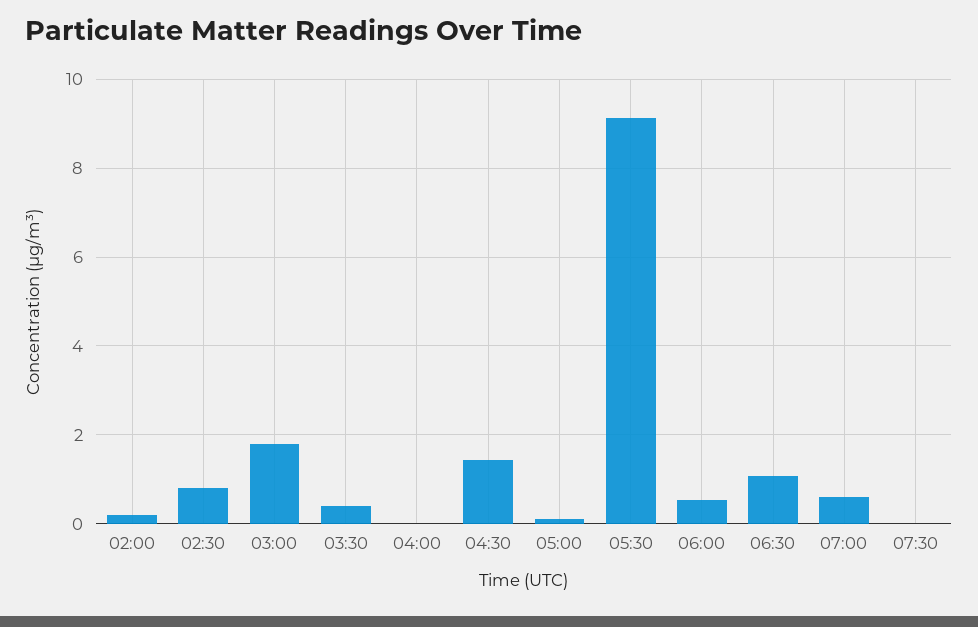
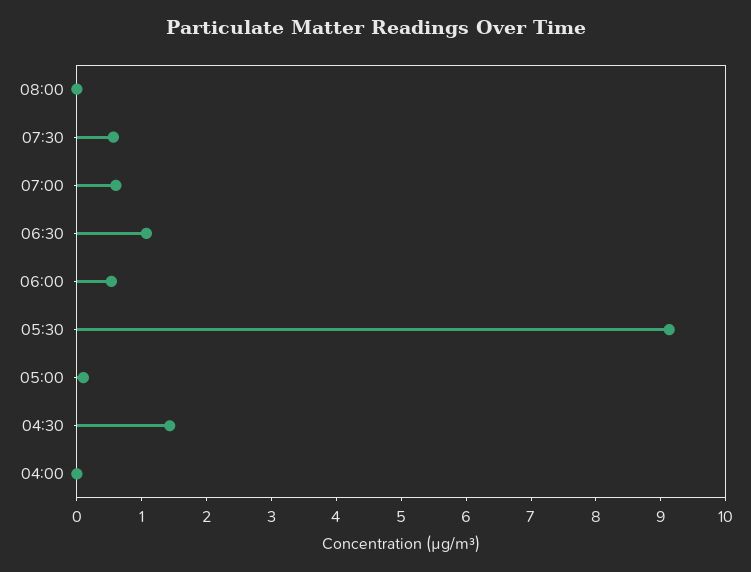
02:00: 0.2 -> none
02:30: 0.8 -> none
03:00: 1.8 -> none
03:30: 0.4 -> none
07:30: 0 -> 0.6
08:00: none -> 0

